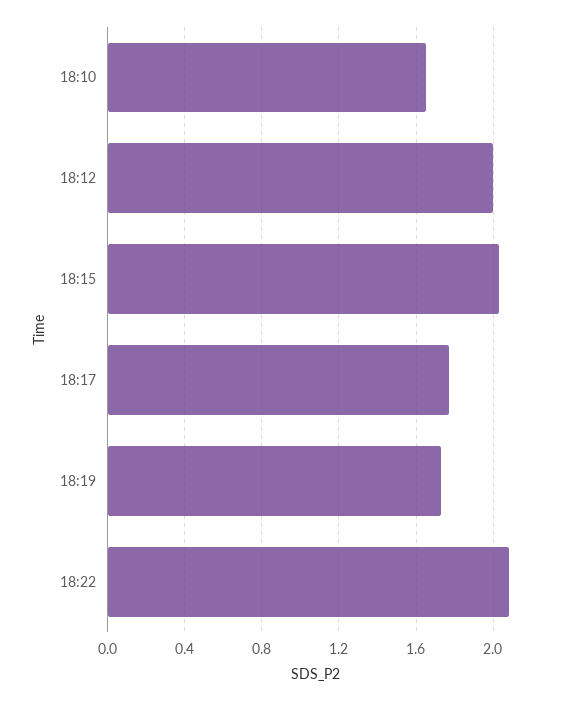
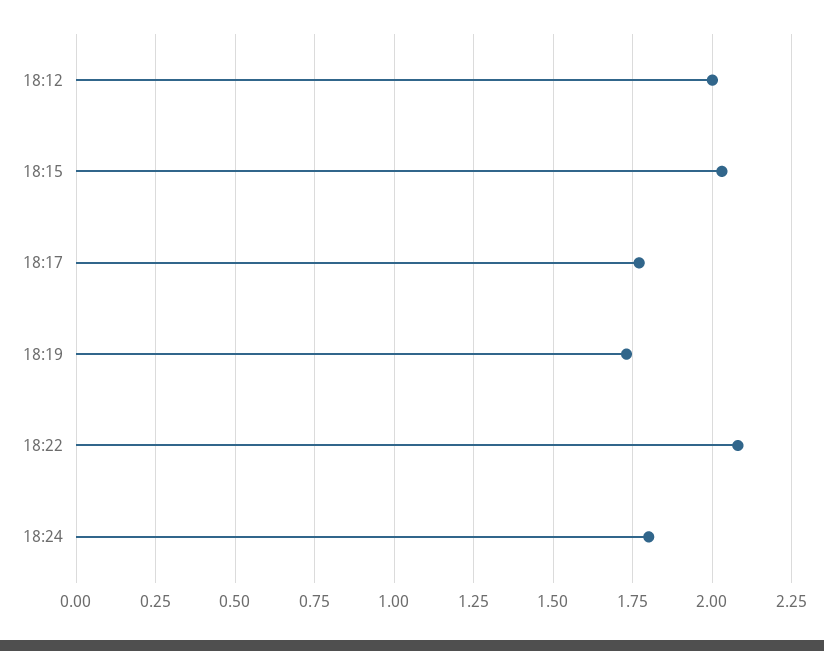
18:10: 1.65 -> none
18:24: none -> 1.8

